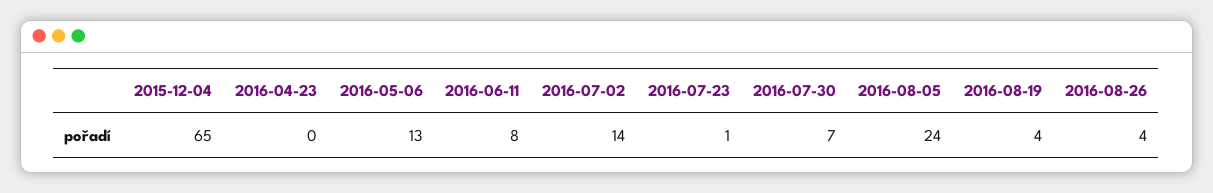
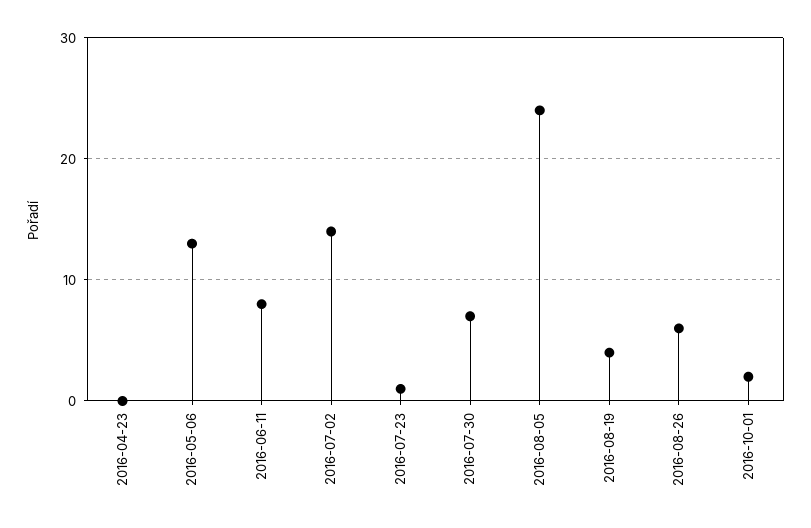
2015-12-04: 65 -> none
2016-08-26: 4 -> 6
2016-10-01: none -> 2

